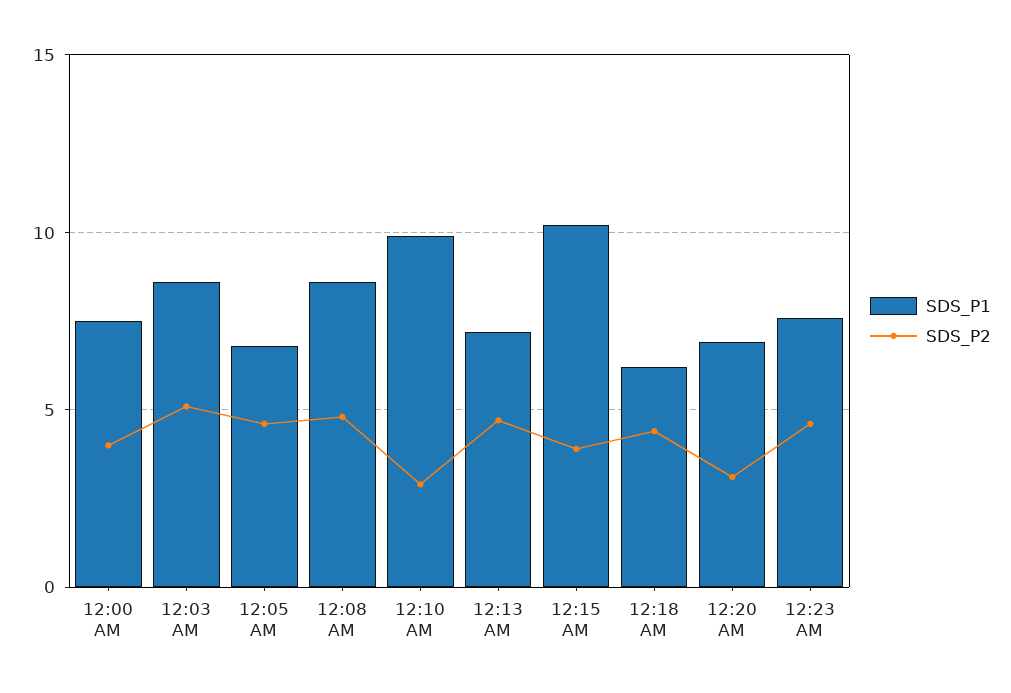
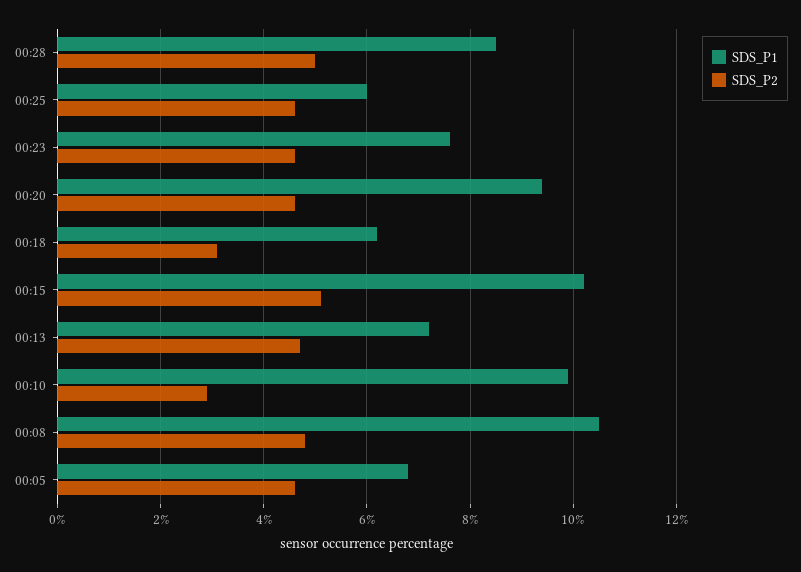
SDS_P1, 12:00 AM: 7.5 -> none
SDS_P2, 12:00 AM: 4 -> none
SDS_P1, 12:03 AM: 8.5 -> none
SDS_P2, 12:03 AM: 5 -> none
SDS_P1, 12:08 AM: 8.5 -> 10.5
SDS_P2, 12:15 AM: 4 -> 5
SDS_P2, 12:18 AM: 4.5 -> 3
SDS_P1, 12:20 AM: 7 -> 9.5
SDS_P2, 12:20 AM: 3 -> 4.5
SDS_P1, 00:28: none -> 8.5
SDS_P2, 00:28: none -> 5
SDS_P1, 00:25: none -> 6
SDS_P2, 00:25: none -> 4.5

